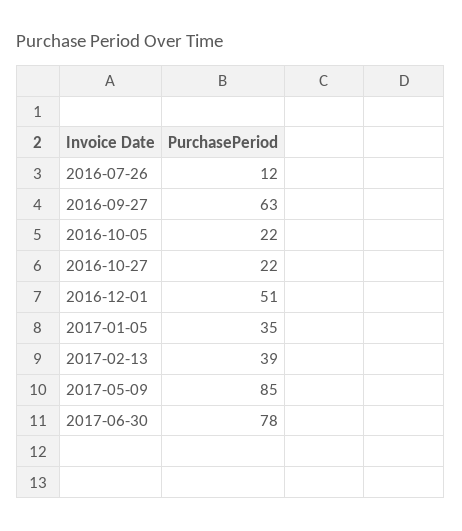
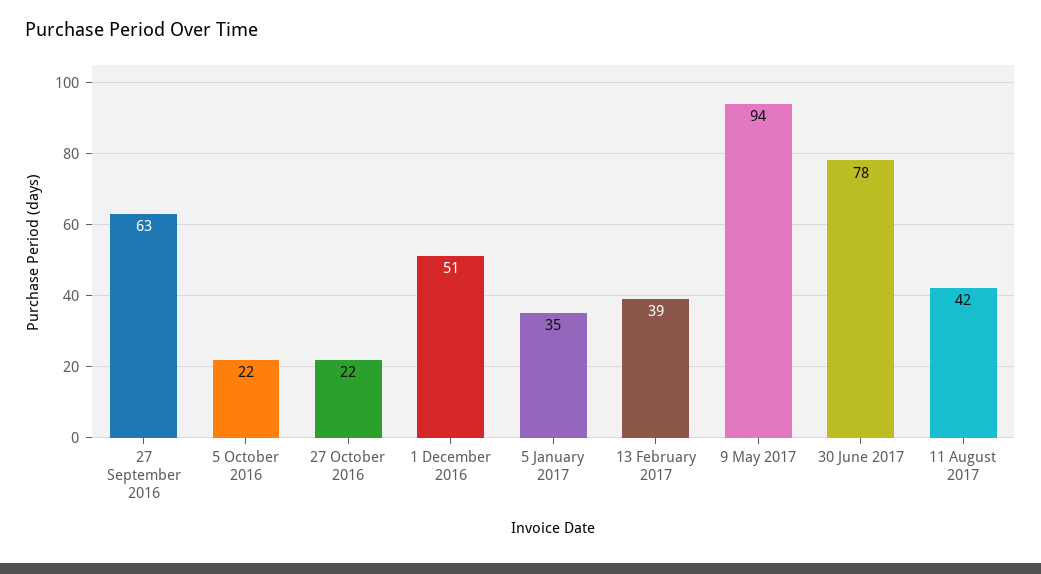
2016-07-26: 12 -> none
2017-05-09: 85 -> 94
11 August 2017: none -> 42

